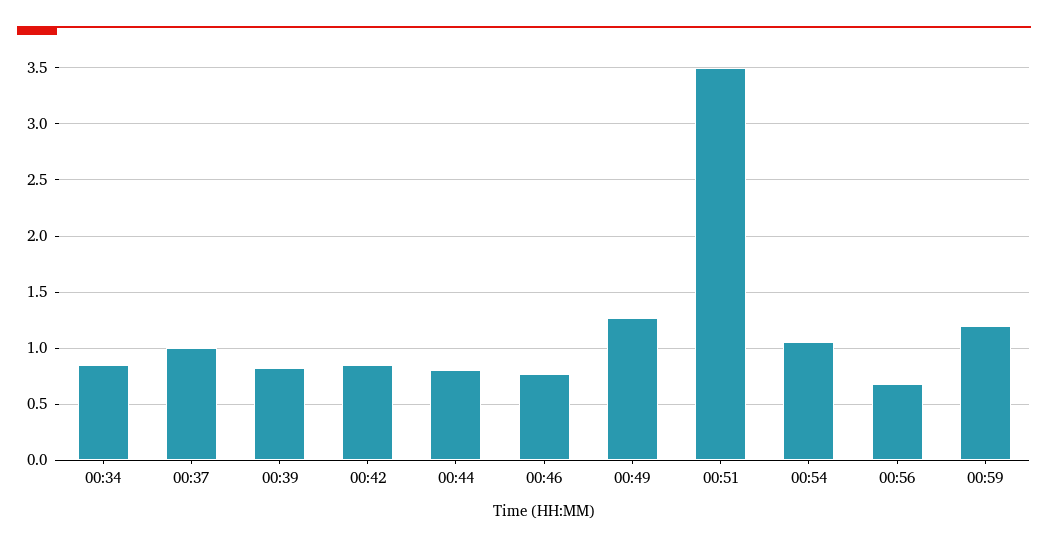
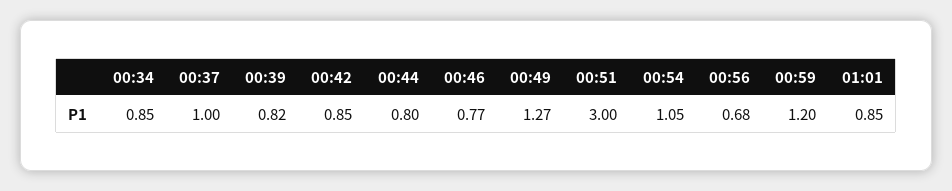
00:51: 3.5 -> 3
01:01: none -> 0.85

